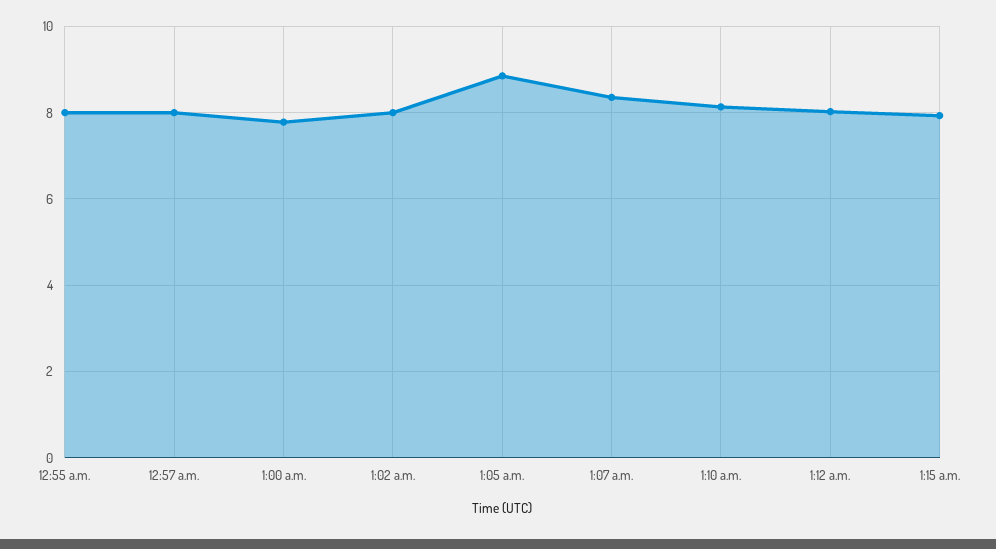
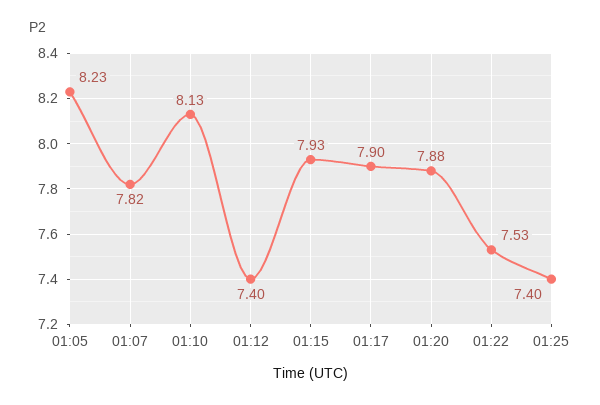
12:55 a.m.: 8 -> none
12:57 a.m.: 8 -> none
1:00 a.m.: 7.8 -> none
1:02 a.m.: 8 -> none
1:05 a.m.: 8.8 -> 8.23
1:07 a.m.: 8.4 -> 7.82
1:12 a.m.: 8 -> 7.4
01:17: none -> 7.9
01:20: none -> 7.88
01:22: none -> 7.53
01:25: none -> 7.4

